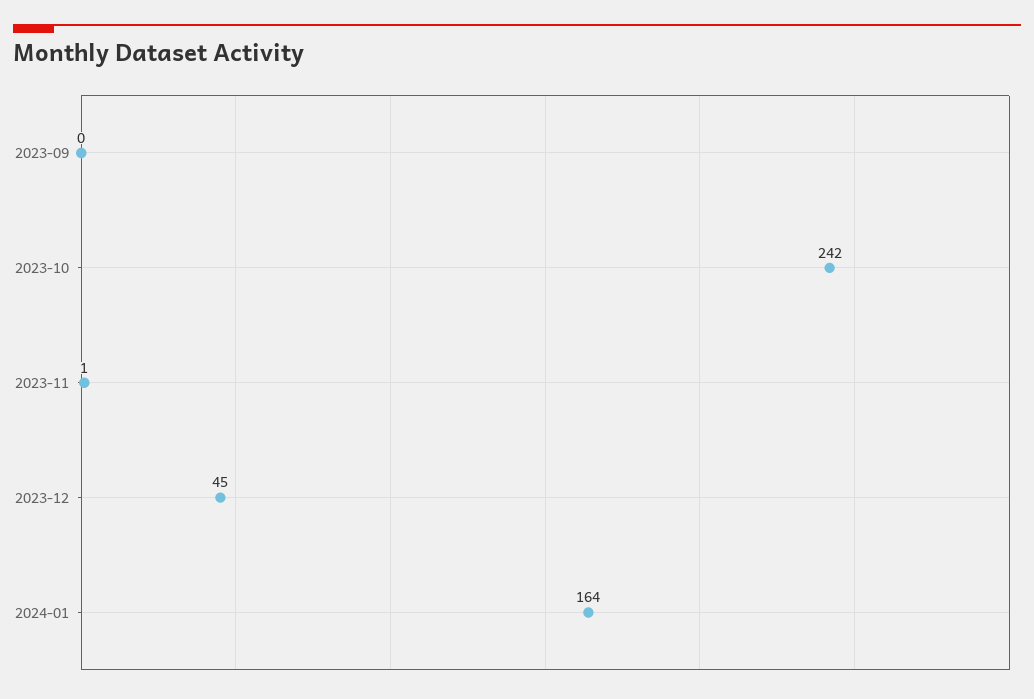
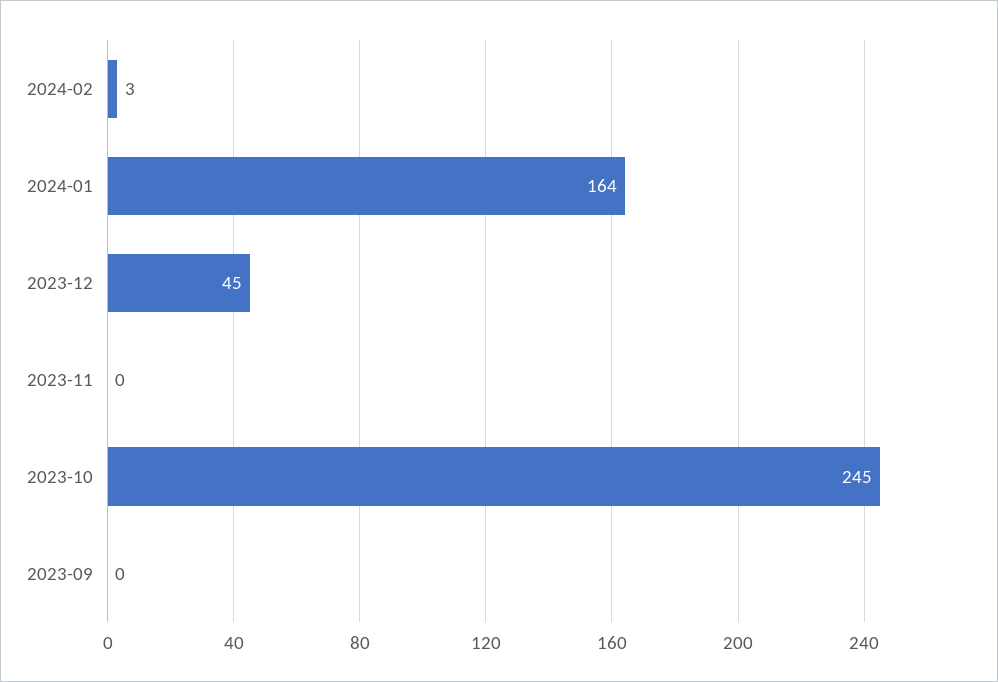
2023-10: 242 -> 245
2023-11: 1 -> 0
2024-02: none -> 3

